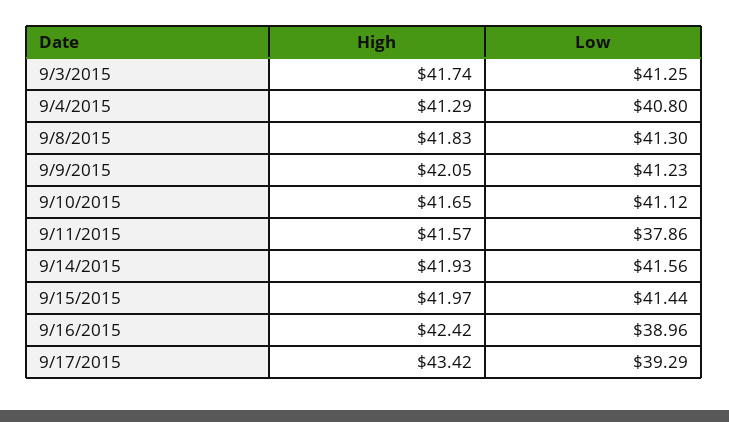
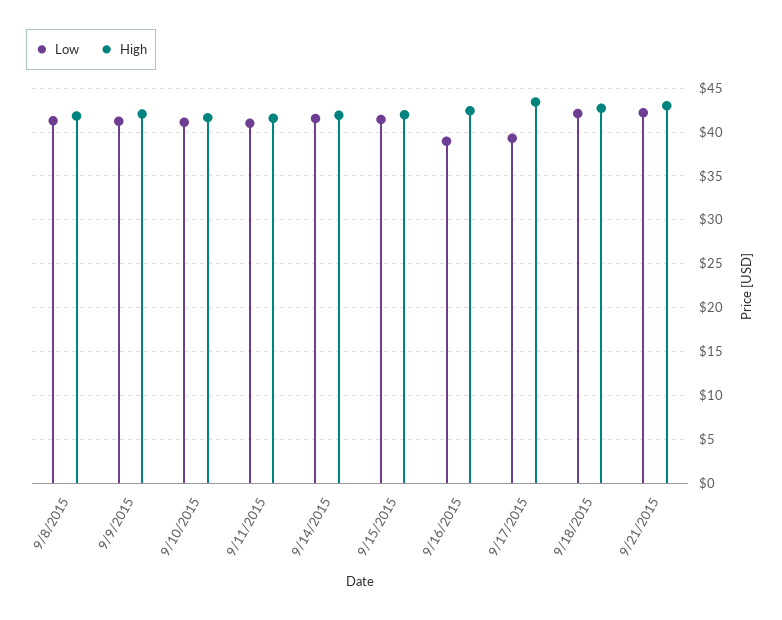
High, 9/3/2015: 41.74 -> none
Low, 9/3/2015: 41.25 -> none
High, 9/4/2015: 41.29 -> none
Low, 9/4/2015: 40.8 -> none
Low, 9/11/2015: 37.86 -> 41
Low, 9/18/2015: none -> 42
High, 9/18/2015: none -> 43
Low, 9/21/2015: none -> 42
High, 9/21/2015: none -> 43

